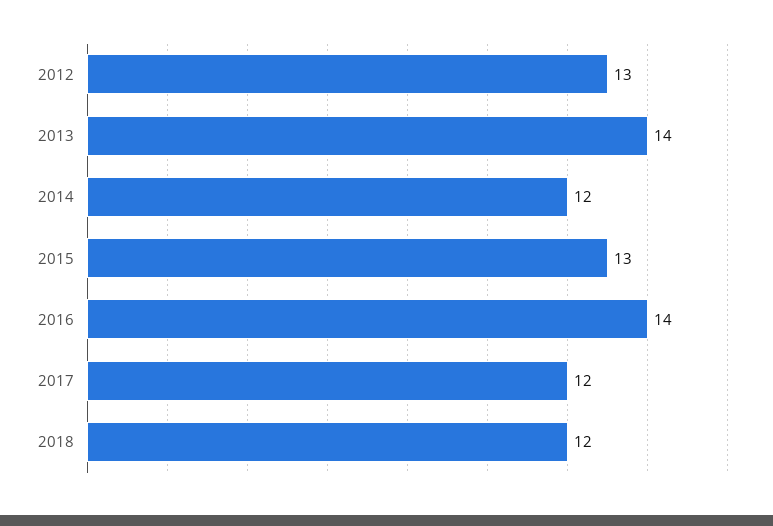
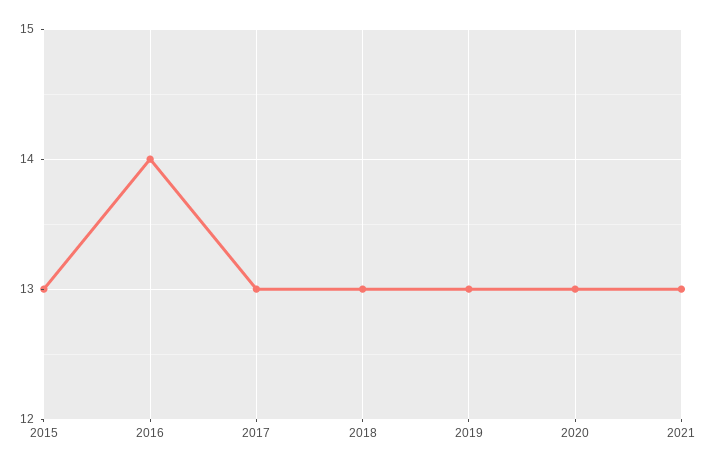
2012: 13 -> none
2013: 14 -> none
2014: 12 -> none
2017: 12 -> 13
2018: 12 -> 13
2019: none -> 13
2020: none -> 13
2021: none -> 13

